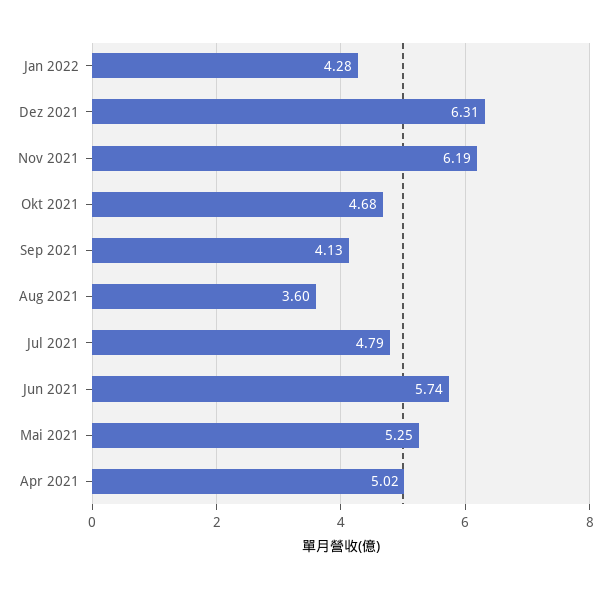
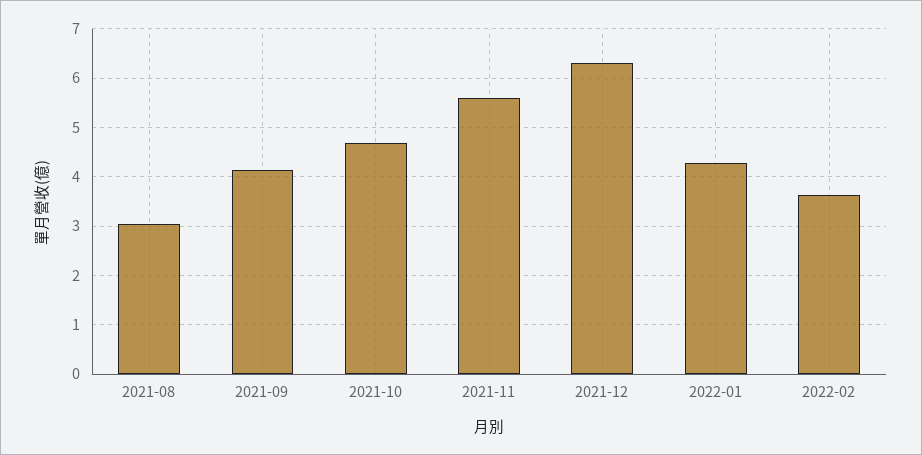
Nov 2021: 6.19 -> 5.6
Aug 2021: 3.6 -> 3
Jul 2021: 4.79 -> none
Jun 2021: 5.74 -> none
Mai 2021: 5.25 -> none
Apr 2021: 5.02 -> none
2022-02: none -> 3.6

